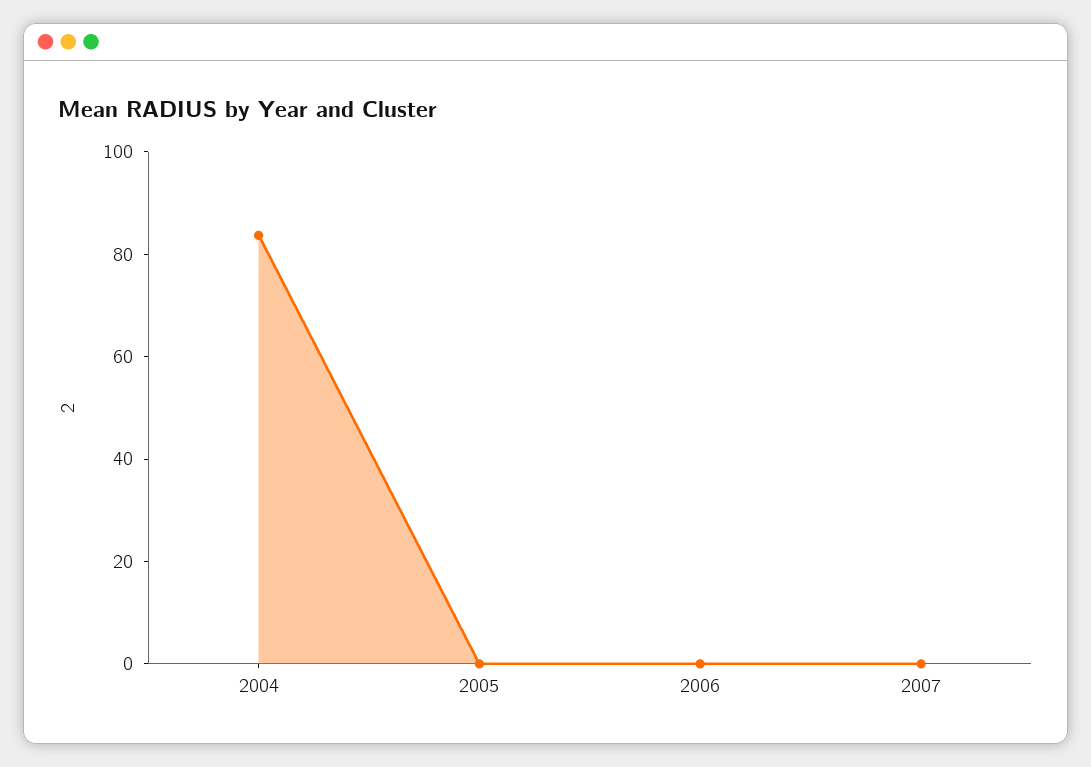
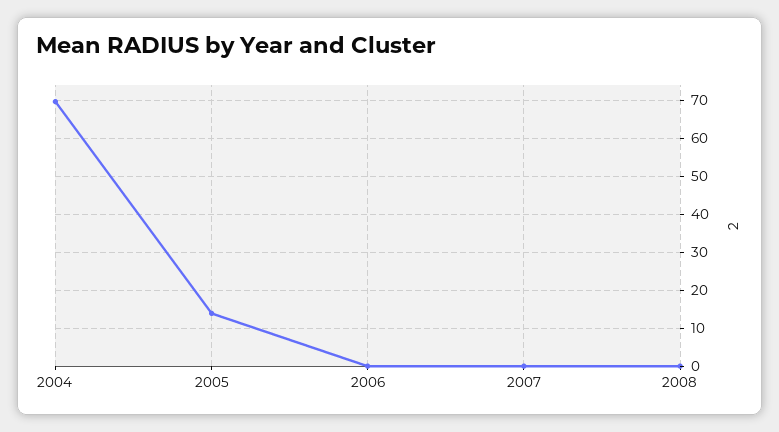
2004: 85 -> 70
2005: 0 -> 14
2008: none -> 0

